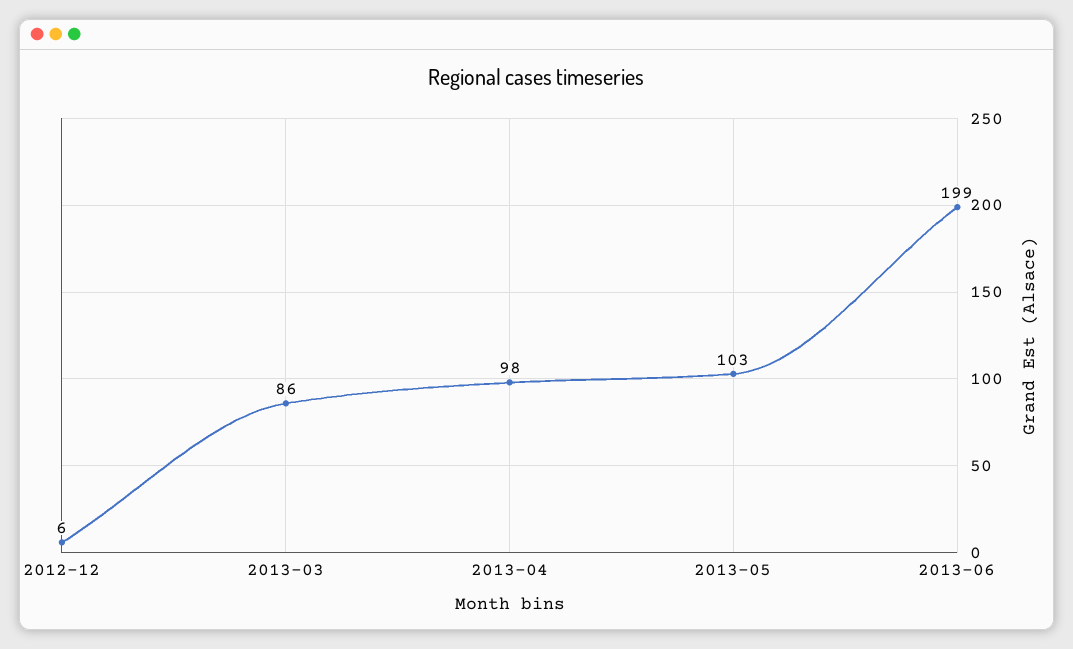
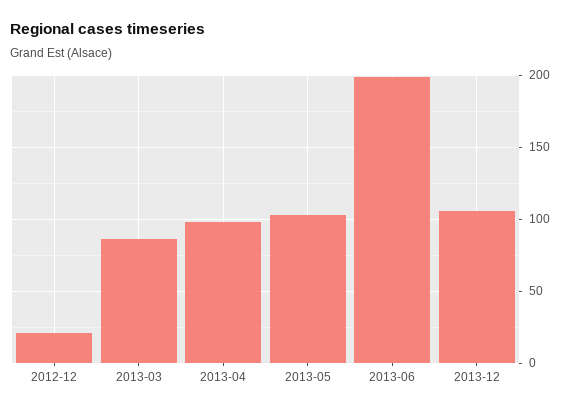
2012-12: 6 -> 20
2013-12: none -> 105

